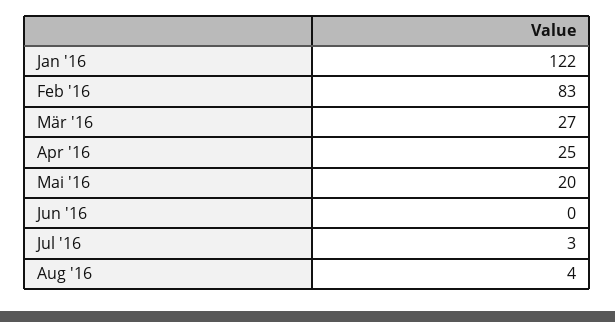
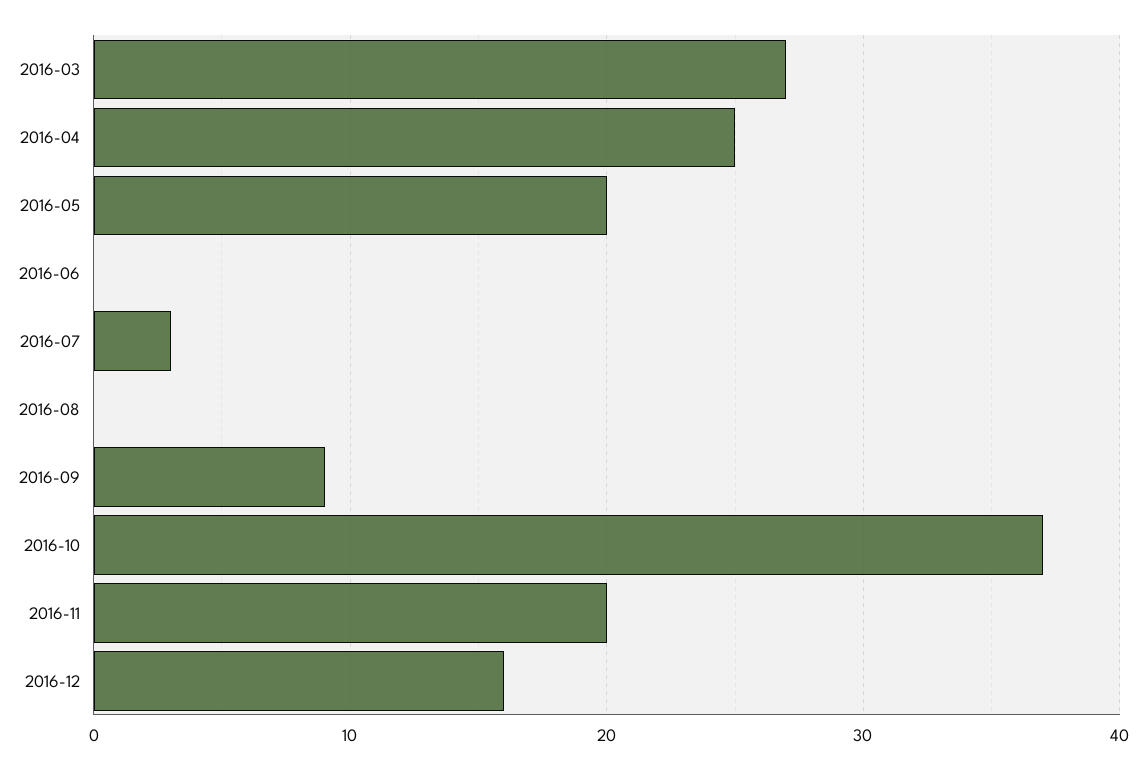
Jan '16: 122 -> none
Feb '16: 83 -> none
Aug '16: 4 -> 0
2016-09: none -> 9
2016-10: none -> 37
2016-11: none -> 20
2016-12: none -> 16

